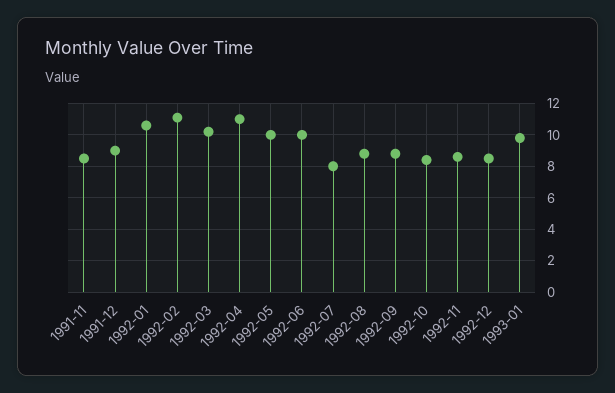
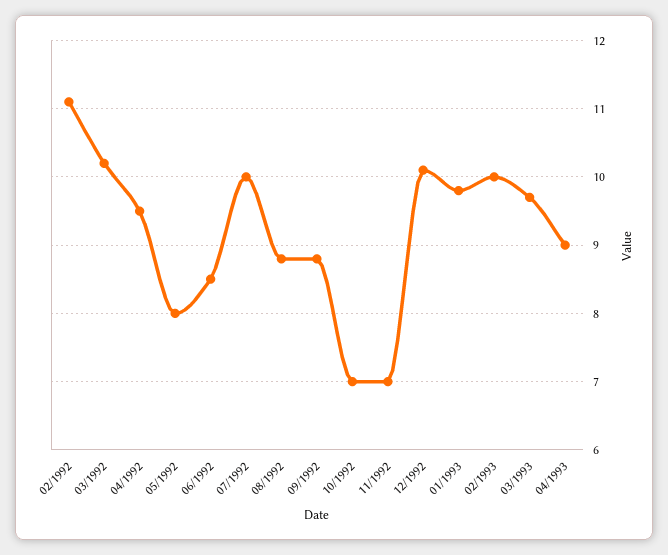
1991-11: 8.5 -> none
1991-12: 9 -> none
1992-01: 10.5 -> none
1992-04: 11 -> 9.5
1992-05: 10 -> 8
1992-06: 10 -> 8.5
1992-07: 8 -> 10
1992-10: 8.5 -> 7
1992-11: 8.5 -> 7
1992-12: 8.5 -> 10.1
02/1993: none -> 10
03/1993: none -> 9.7
04/1993: none -> 9

